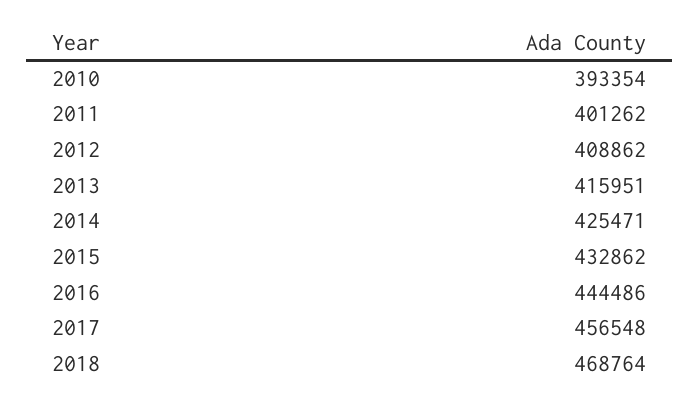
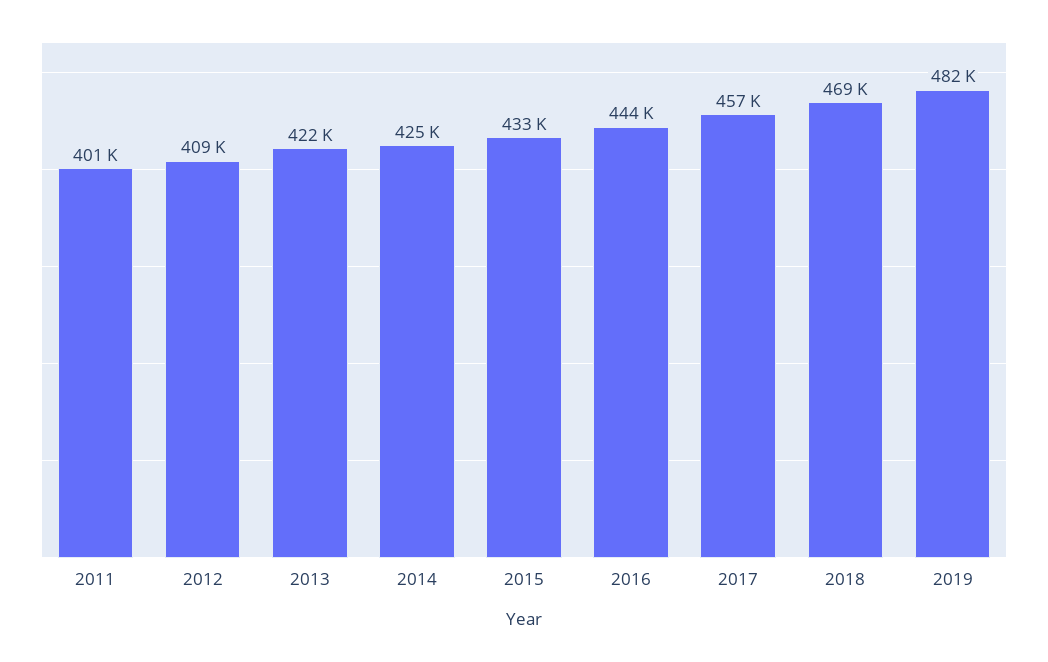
2010: 393354 -> none
2013: 415951 -> 422000
2019: none -> 482000

